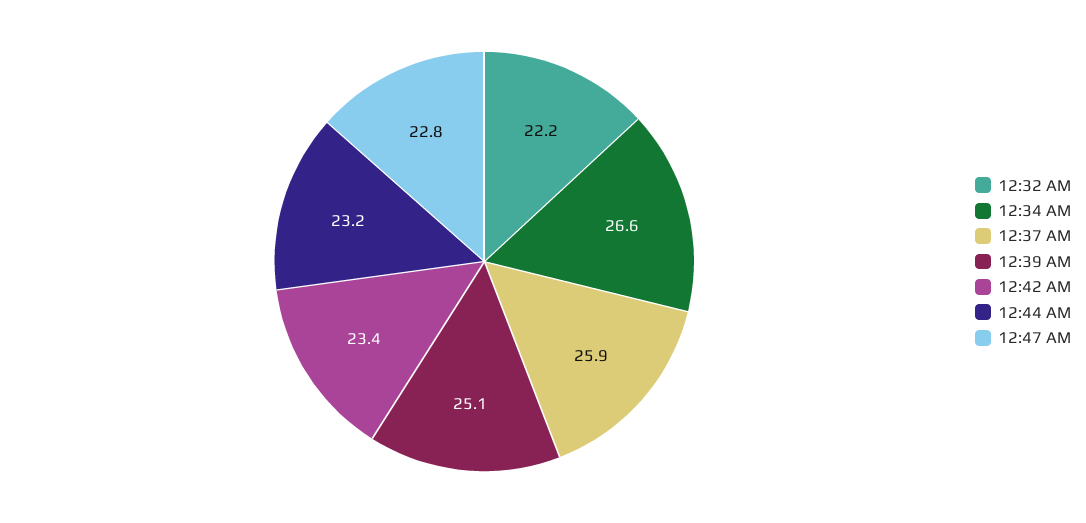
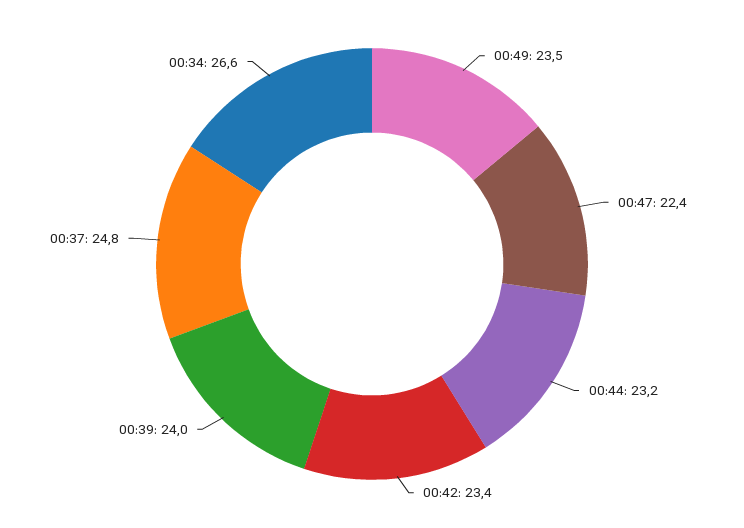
12:32 AM: 22.2 -> none
12:37 AM: 25.9 -> 24.8
12:39 AM: 25.1 -> 24
12:47 AM: 22.8 -> 22.4
00:49: none -> 23.5

